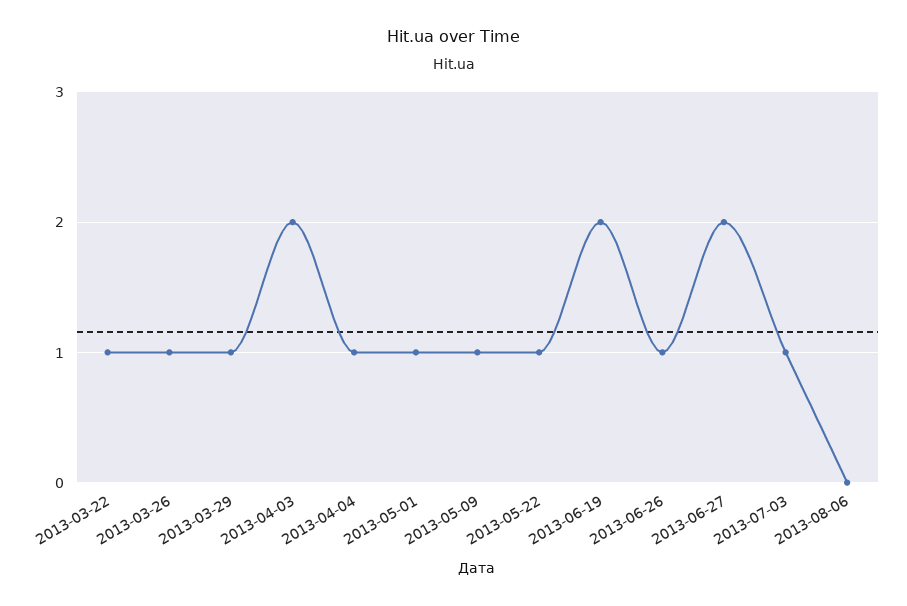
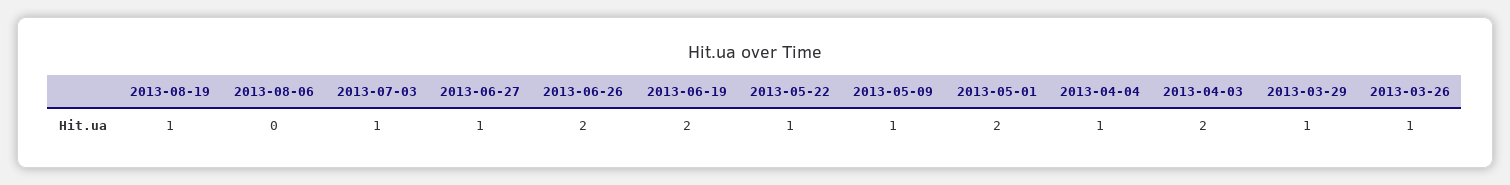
2013-03-22: 1 -> none
2013-05-01: 1 -> 2
2013-06-26: 1 -> 2
2013-06-27: 2 -> 1
2013-08-19: none -> 1

